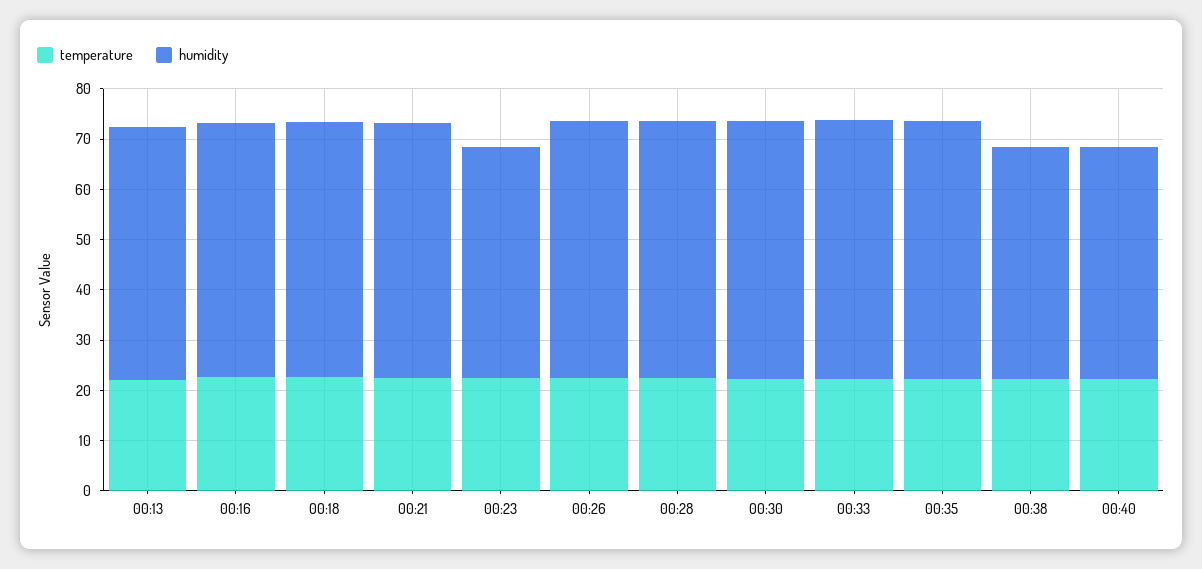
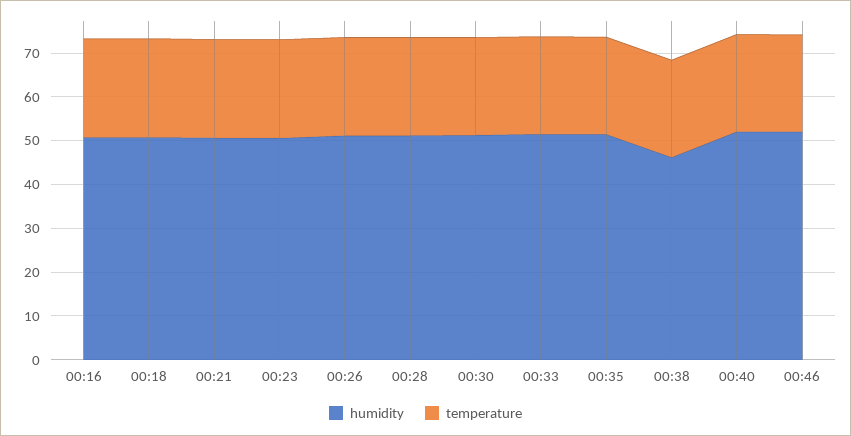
temperature, 00:13: 22 -> none
humidity, 00:13: 50 -> none
humidity, 00:23: 46 -> 50
humidity, 00:40: 46 -> 52
humidity, 00:46: none -> 52
temperature, 00:46: none -> 22

